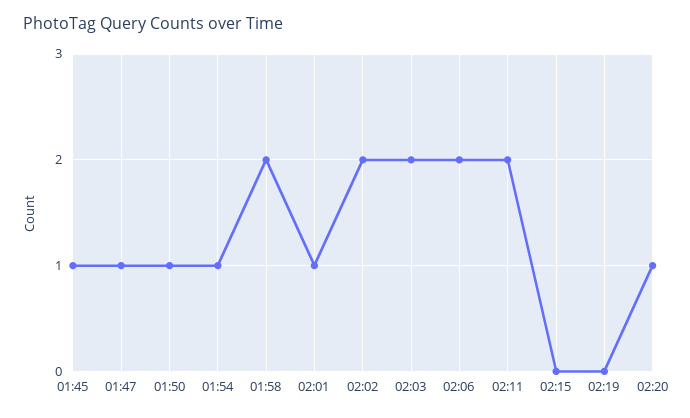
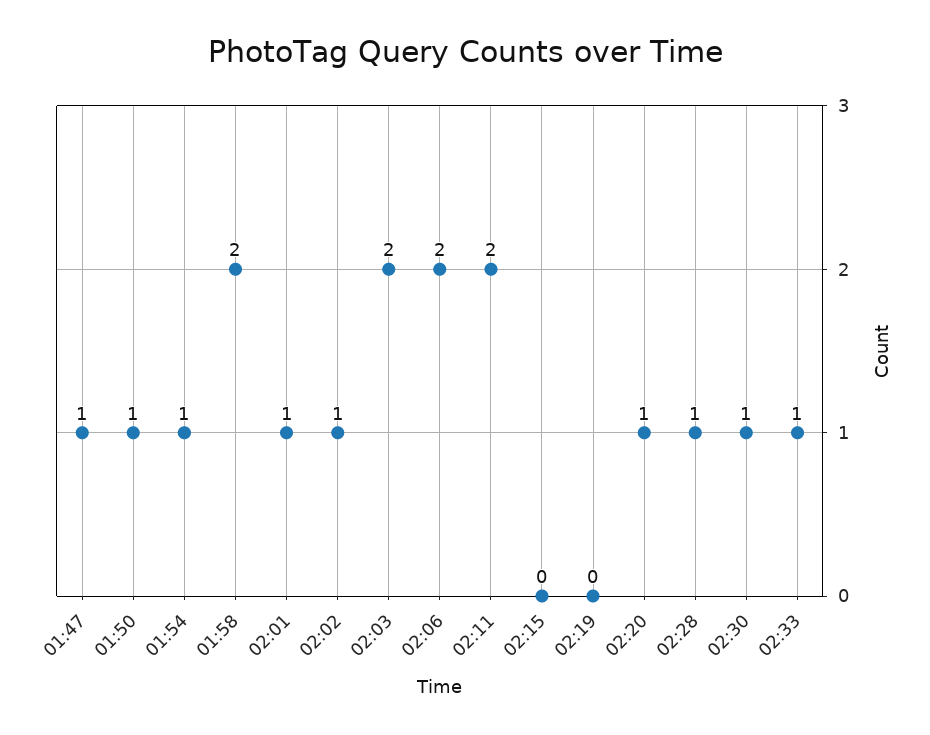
01:45: 1 -> none
02:02: 2 -> 1
02:28: none -> 1
02:30: none -> 1
02:33: none -> 1

